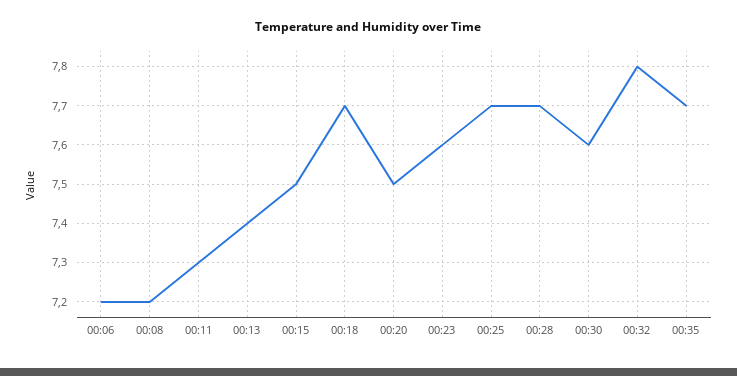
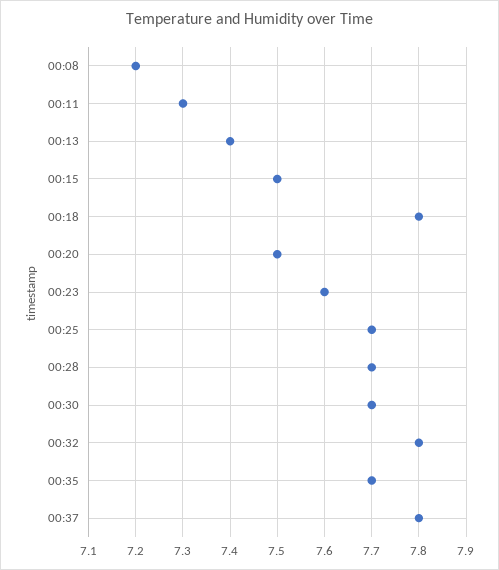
00:06: 7.2 -> none
00:18: 7.7 -> 7.8
00:30: 7.6 -> 7.7
00:37: none -> 7.8

